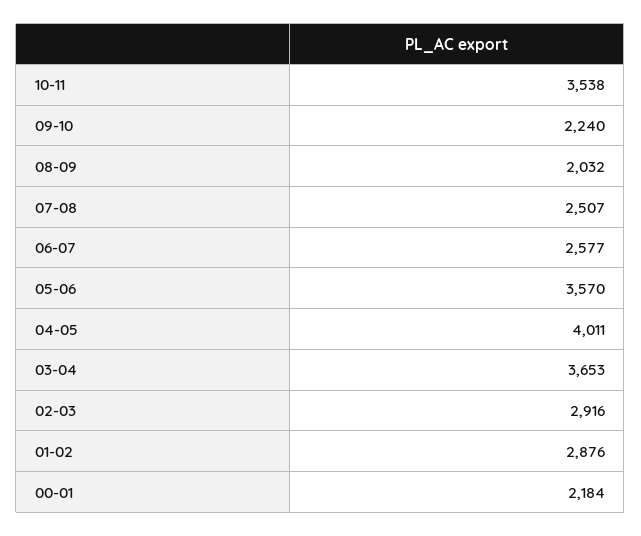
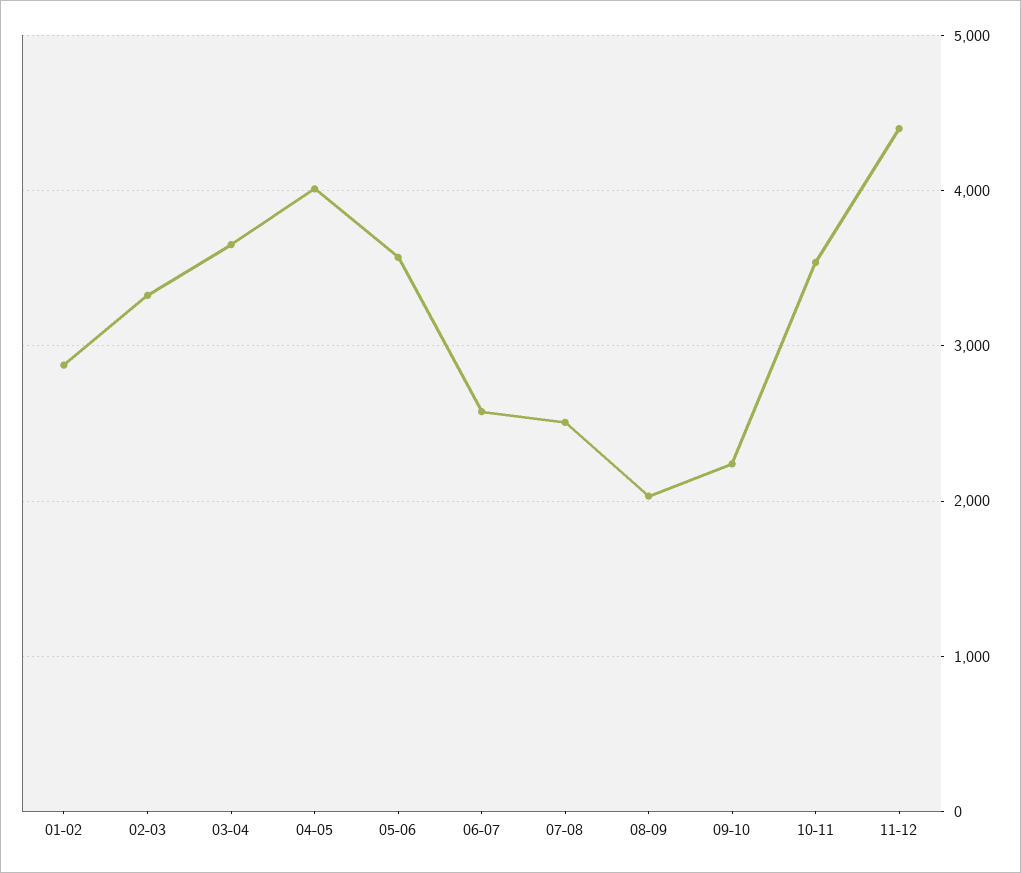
02-03: 2916 -> 3300
00-01: 2184 -> none
11-12: none -> 4400

